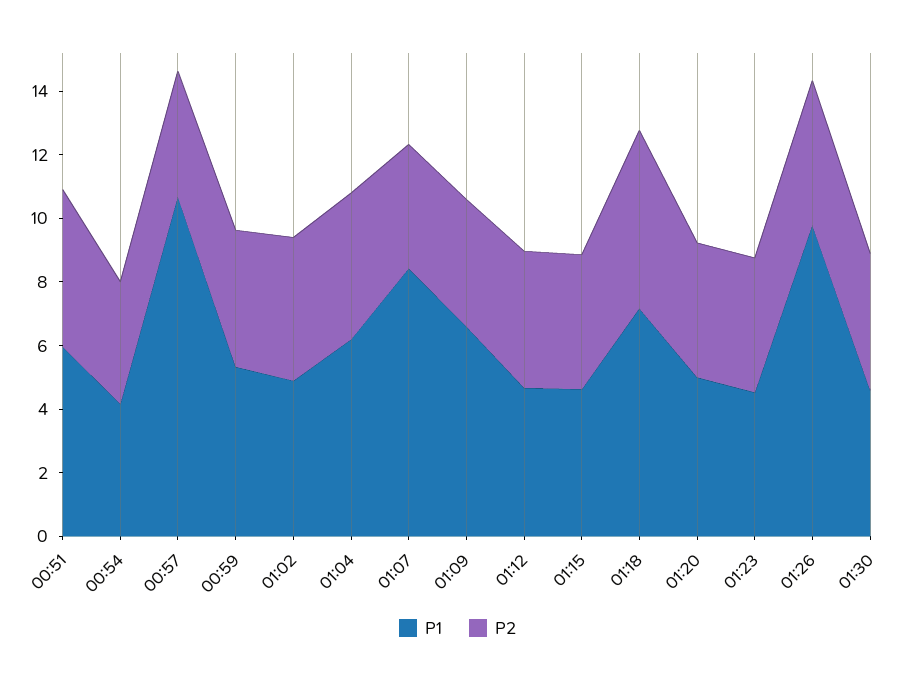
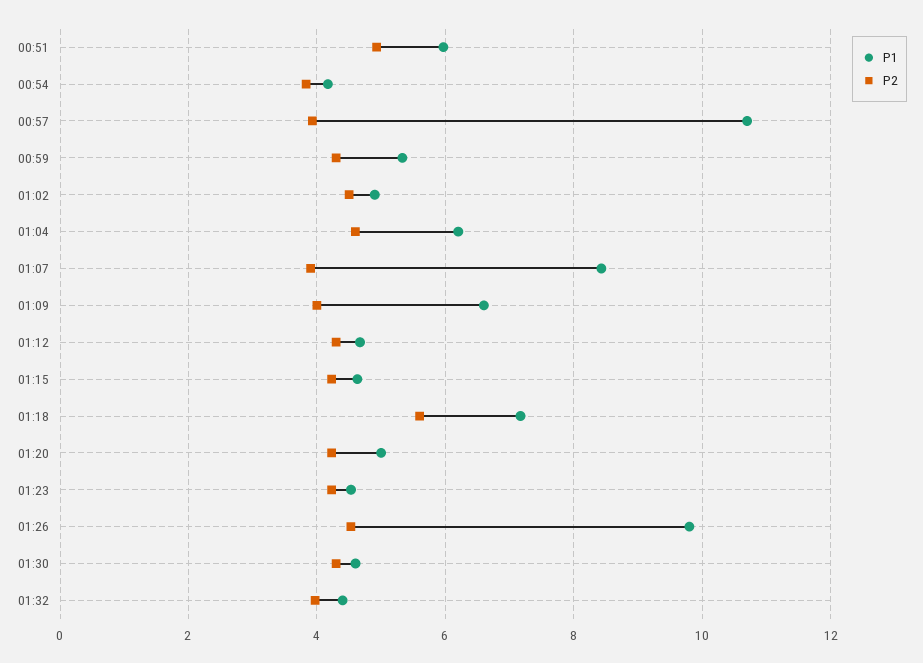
P1, 01:32: none -> 4.4
P2, 01:32: none -> 4

